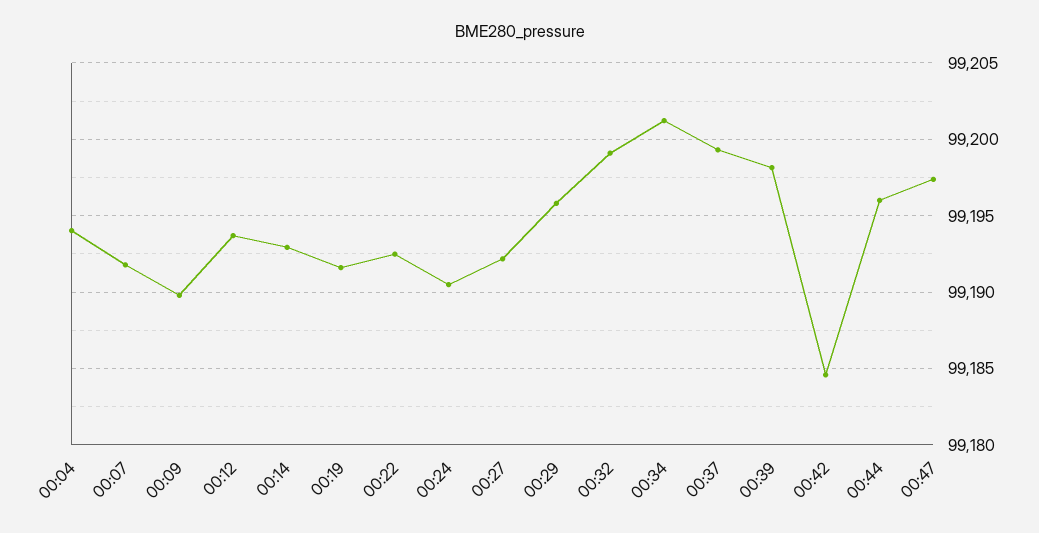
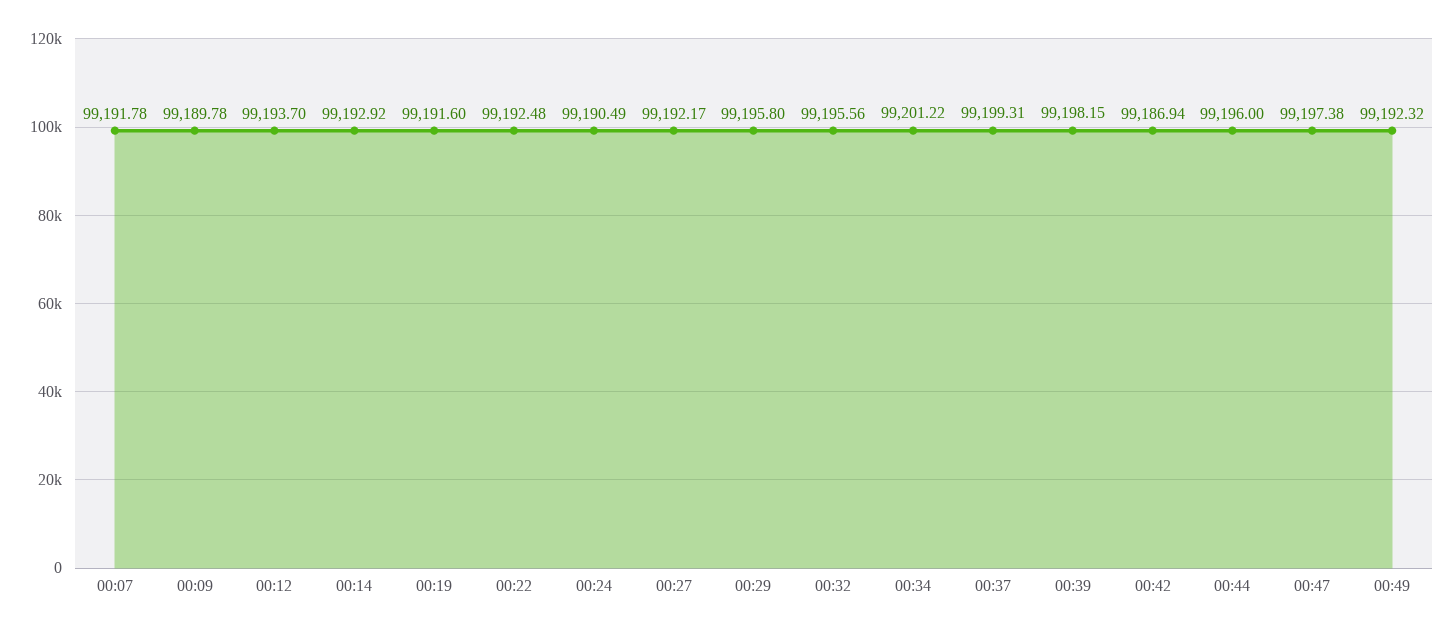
00:04: 99194 -> none
00:32: 99199 -> 99195.56
00:42: 99184.5 -> 99186.94
00:49: none -> 99192.32

